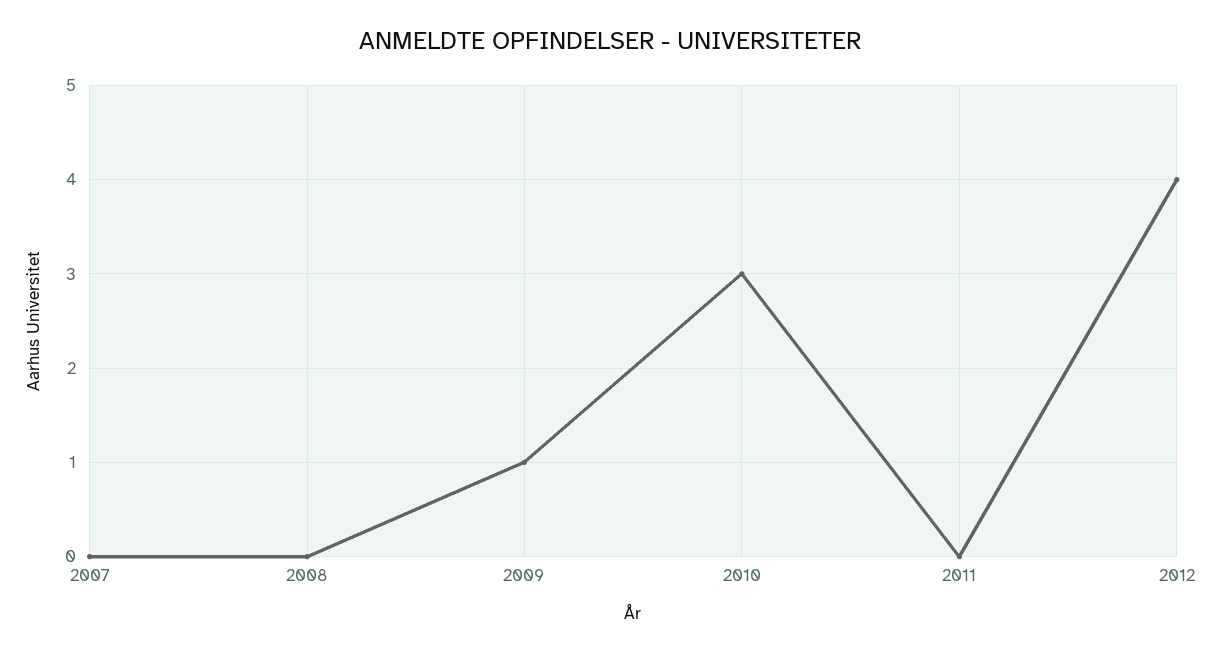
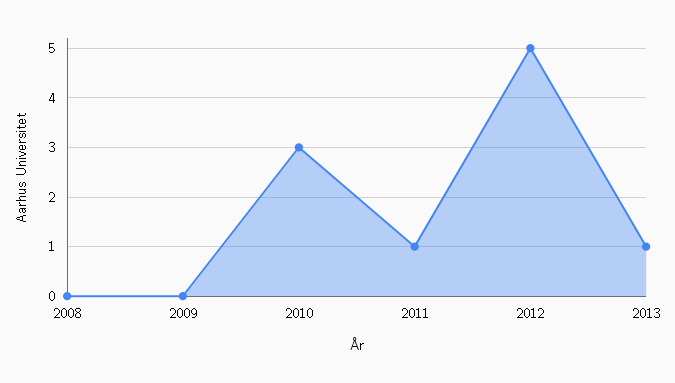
2007: 0 -> none
2009: 1 -> 0
2011: 0 -> 1
2012: 4 -> 5
2013: none -> 1

